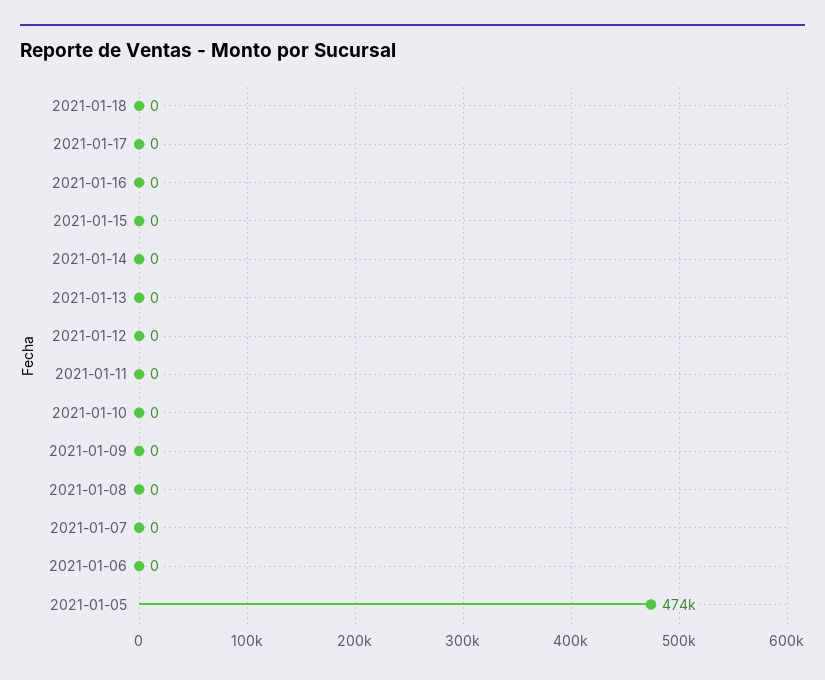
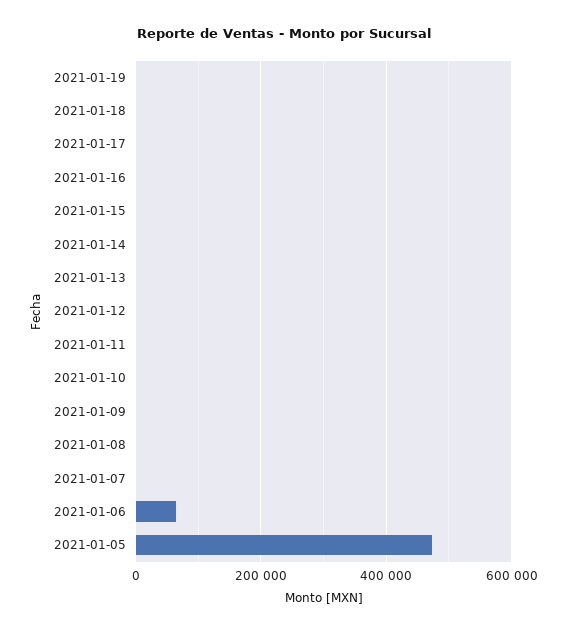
2021-01-06: 0 -> 60000
2021-01-19: none -> 0

